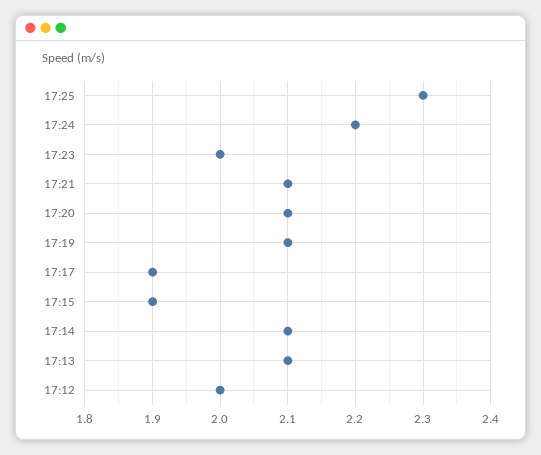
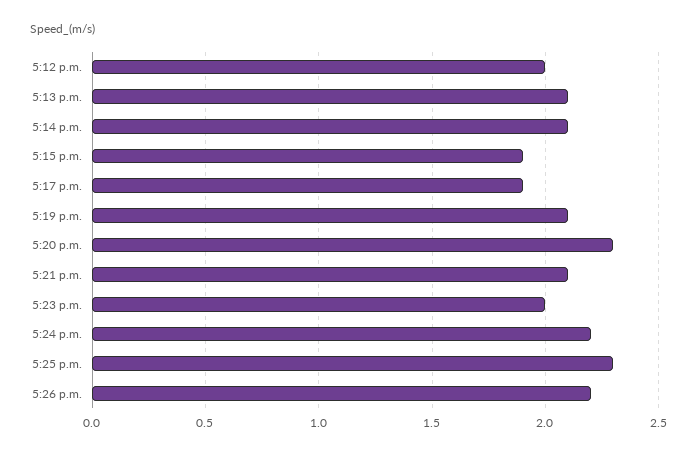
17:20: 2.1 -> 2.3
5:26 p.m.: none -> 2.2

